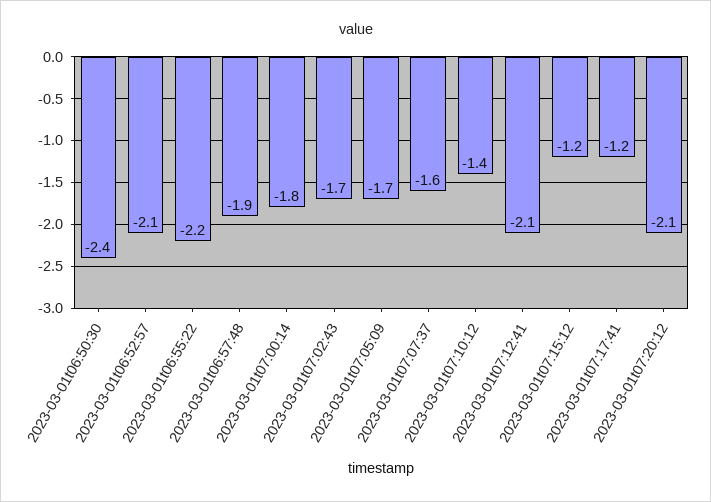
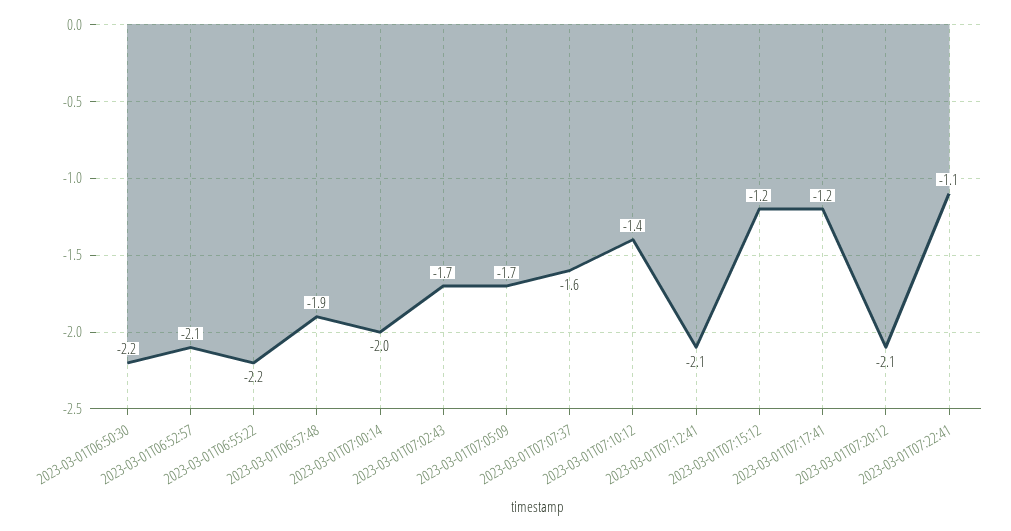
2023-03-01t06:50:30: -2.4 -> -2.2
2023-03-01t07:00:14: -1.8 -> -2
2023-03-01T07:22:41: none -> -1.1

